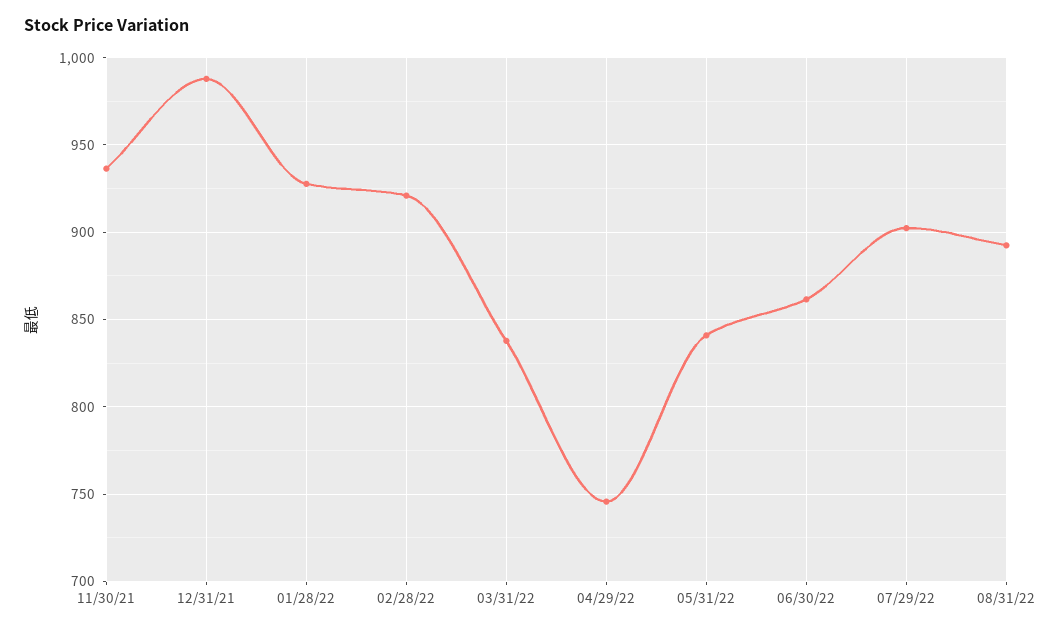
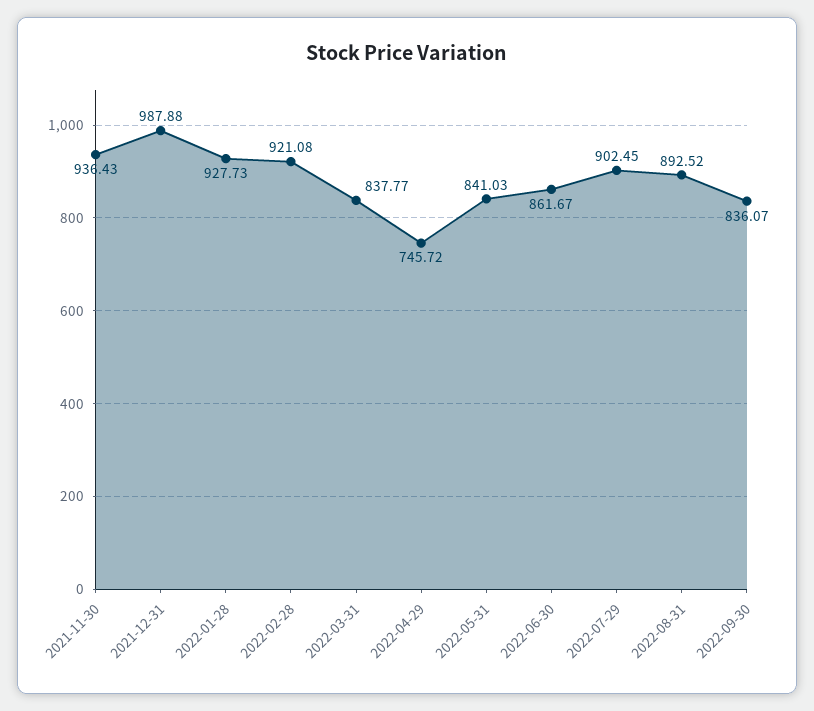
2022-09-30: none -> 836.07

